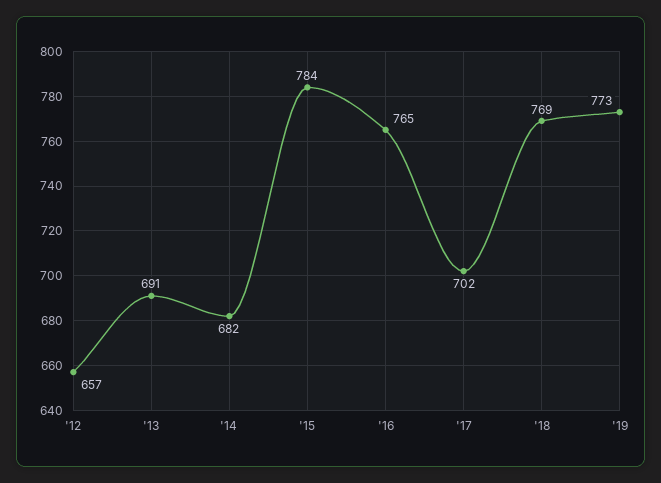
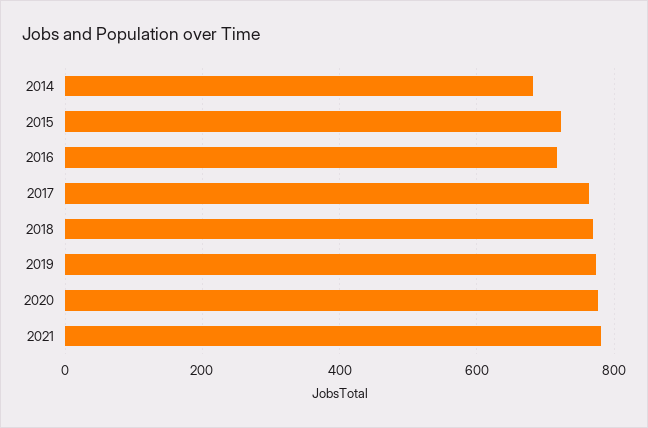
'12: 657 -> none
'13: 691 -> none
'15: 784 -> 720
'16: 765 -> 720
'17: 702 -> 760
2020: none -> 780
2021: none -> 780

